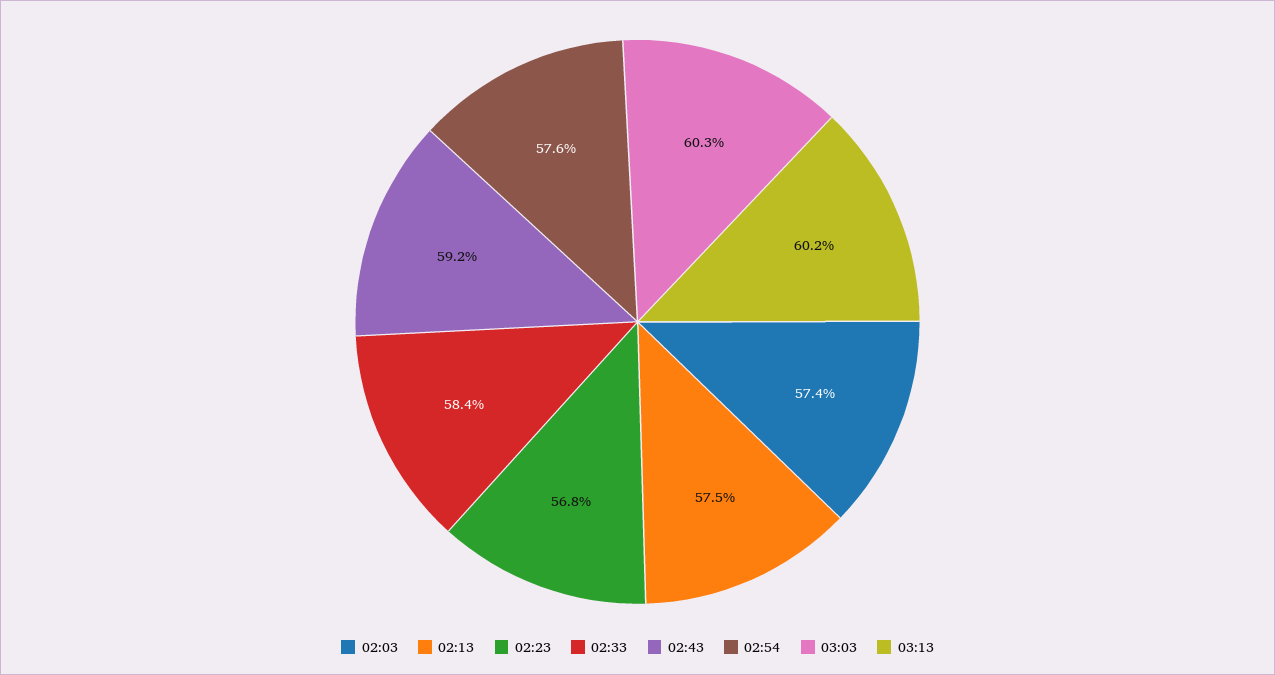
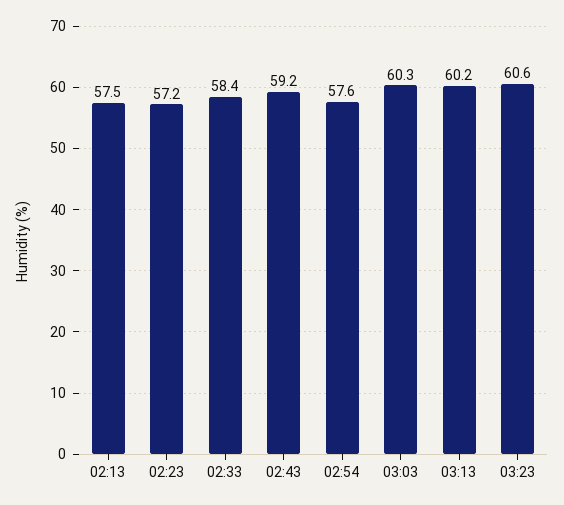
02:03: 57.4 -> none
02:23: 56.8 -> 57.2
03:23: none -> 60.6

